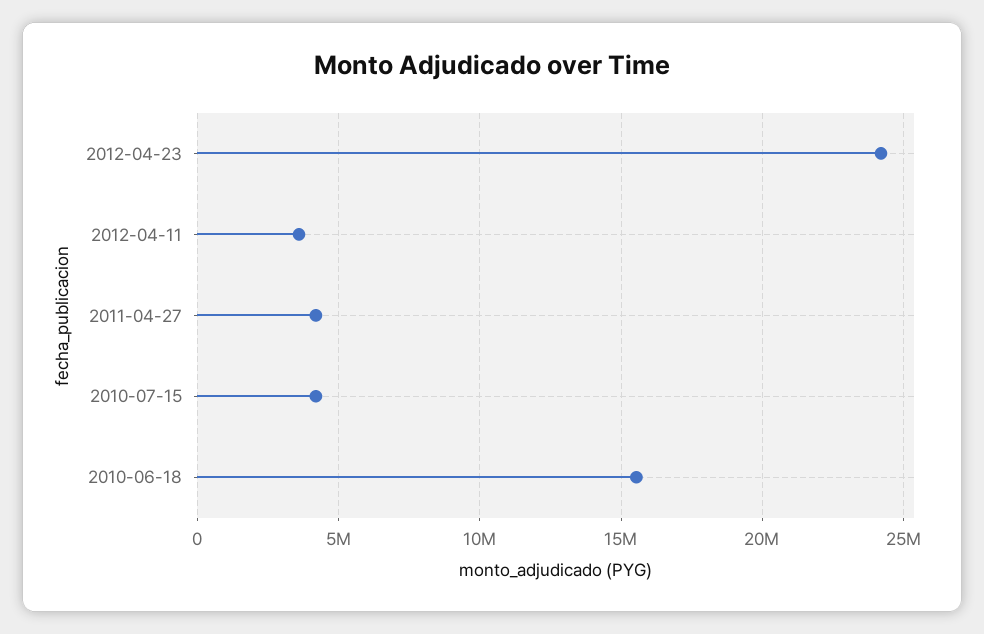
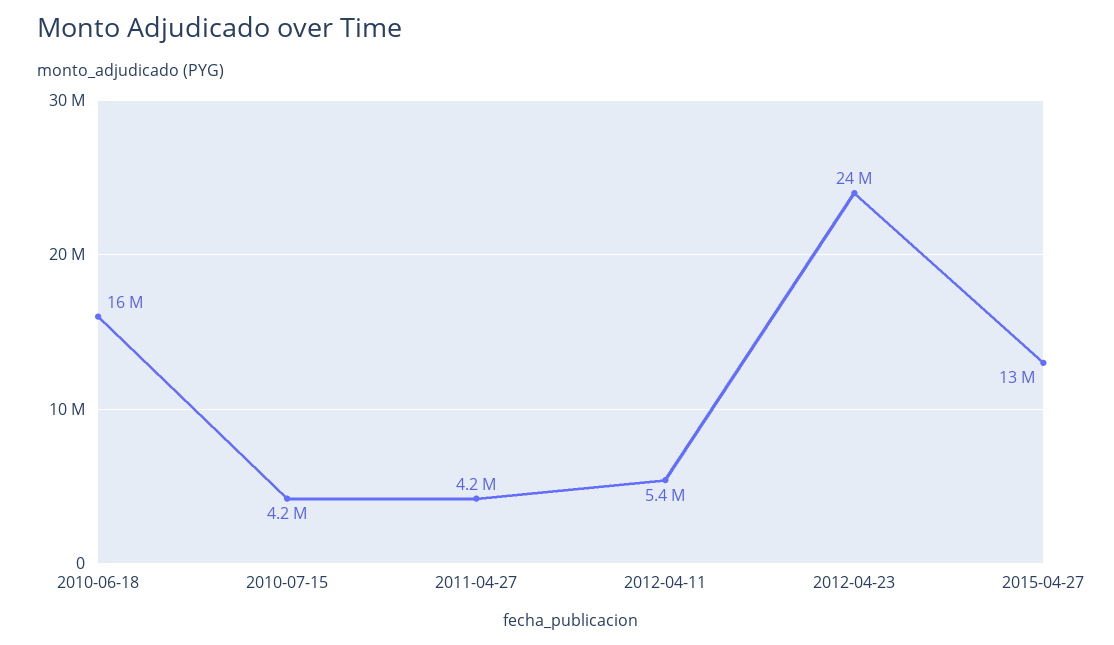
2012-04-11: 3500000 -> 5400000
2015-04-27: none -> 13000000

